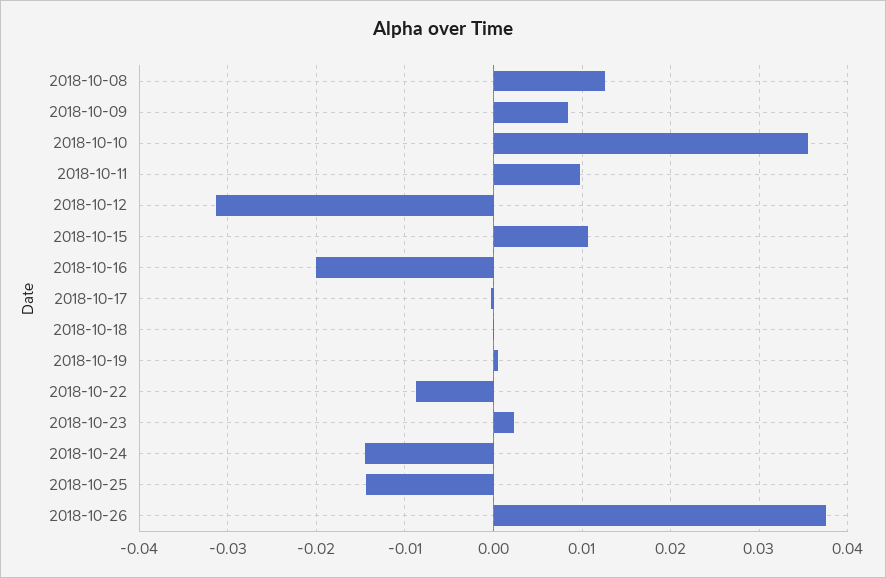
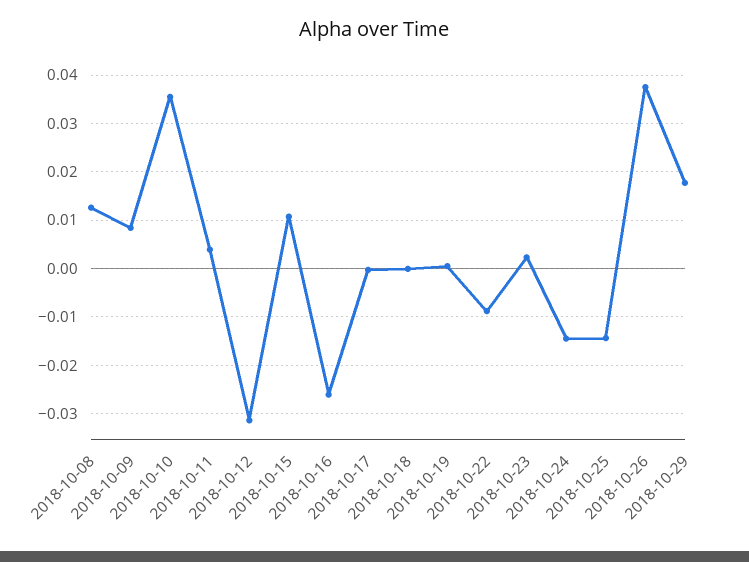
2018-10-11: 0.01 -> 0.004
2018-10-16: -0.02 -> -0.026
2018-10-29: none -> 0.018

